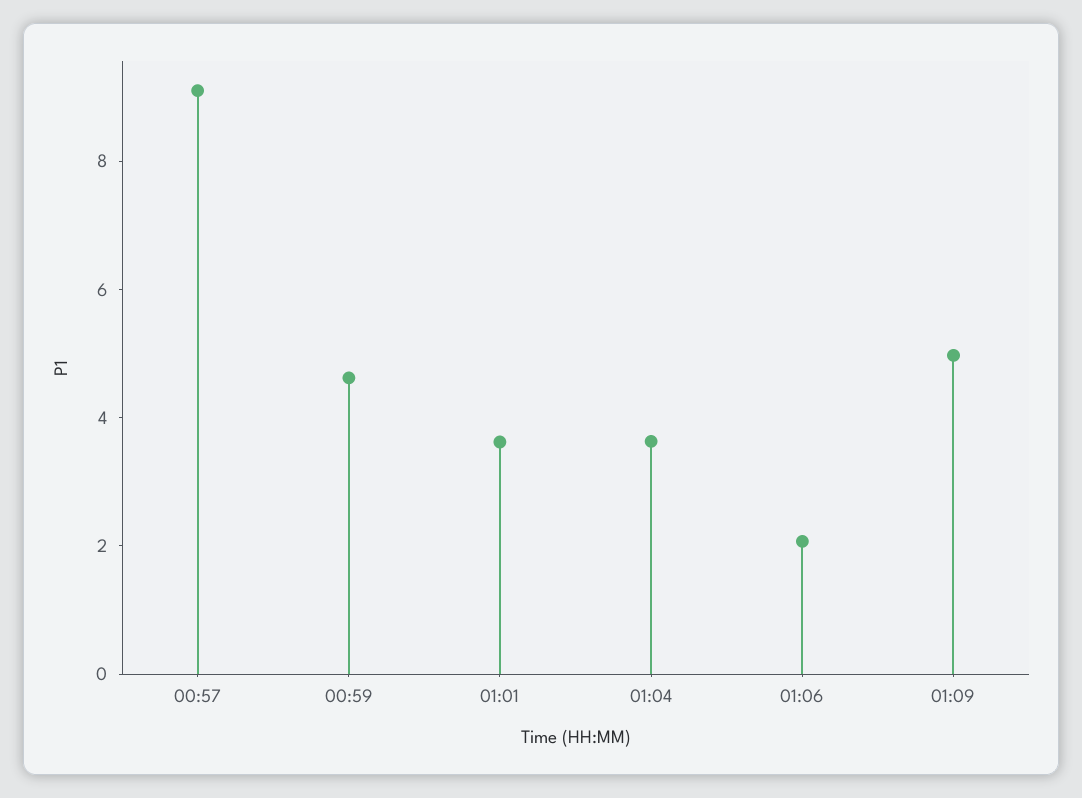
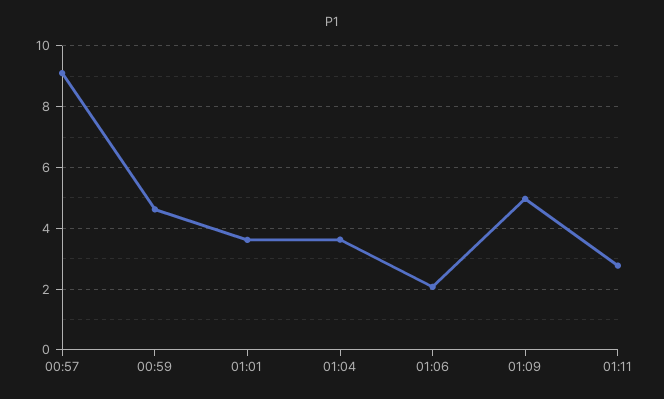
01:11: none -> 2.8

